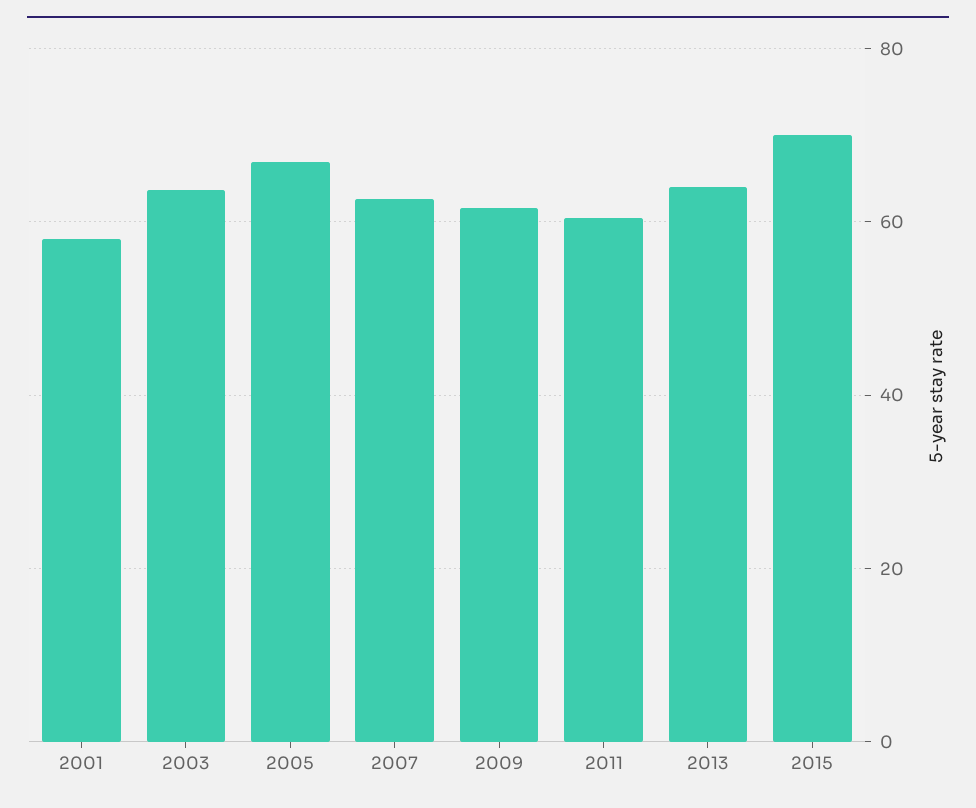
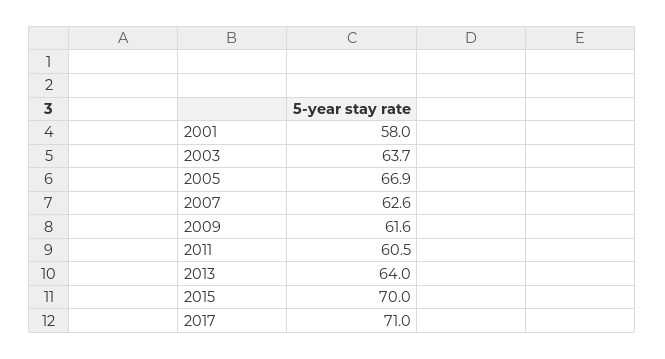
2017: none -> 71

